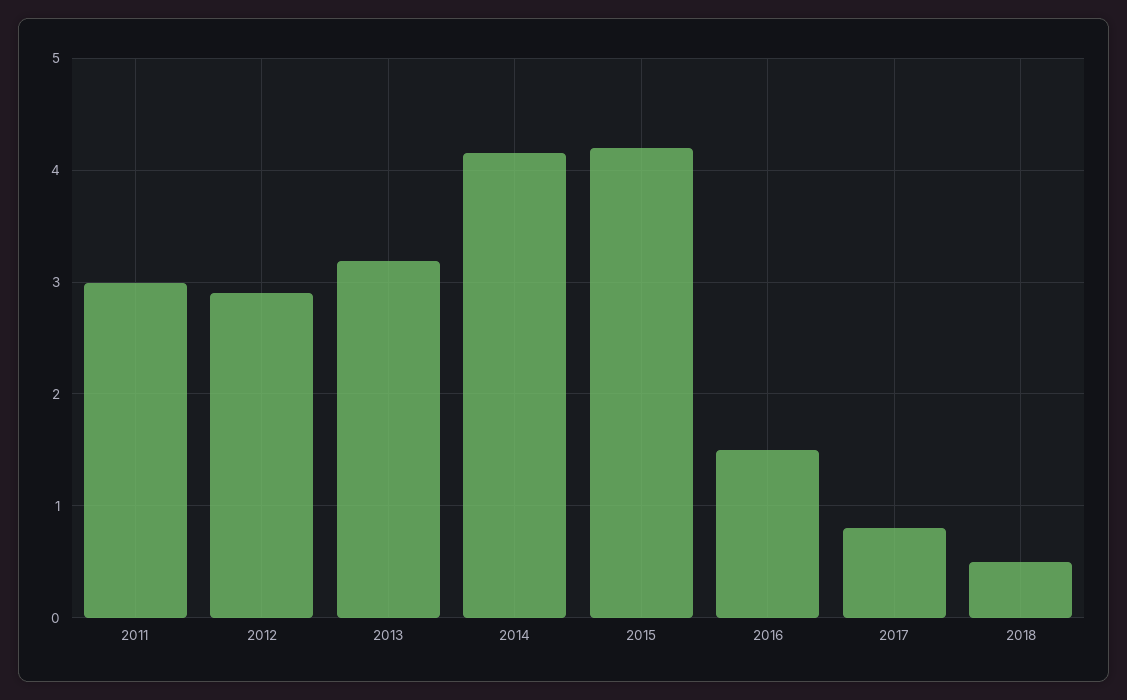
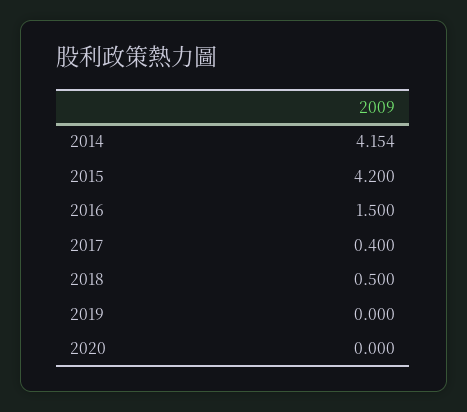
2011: 3 -> none
2012: 2.9 -> none
2013: 3.2 -> none
2017: 0.8 -> 0.4
2019: none -> 0
2020: none -> 0

